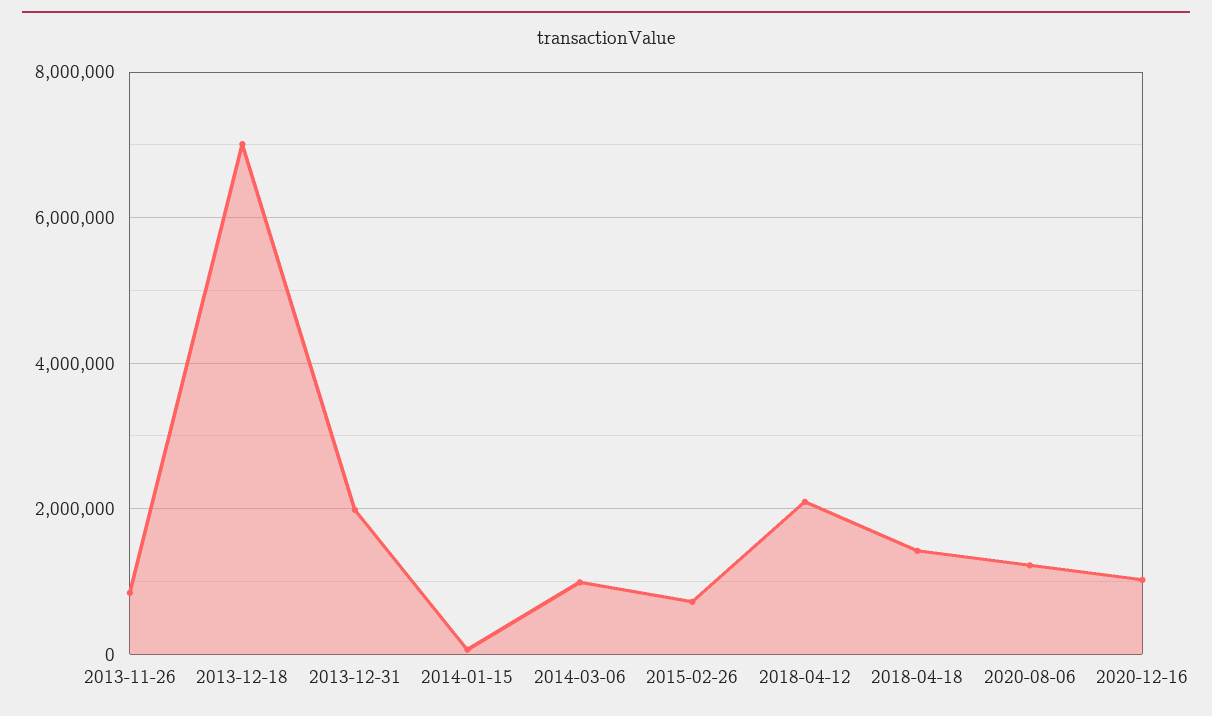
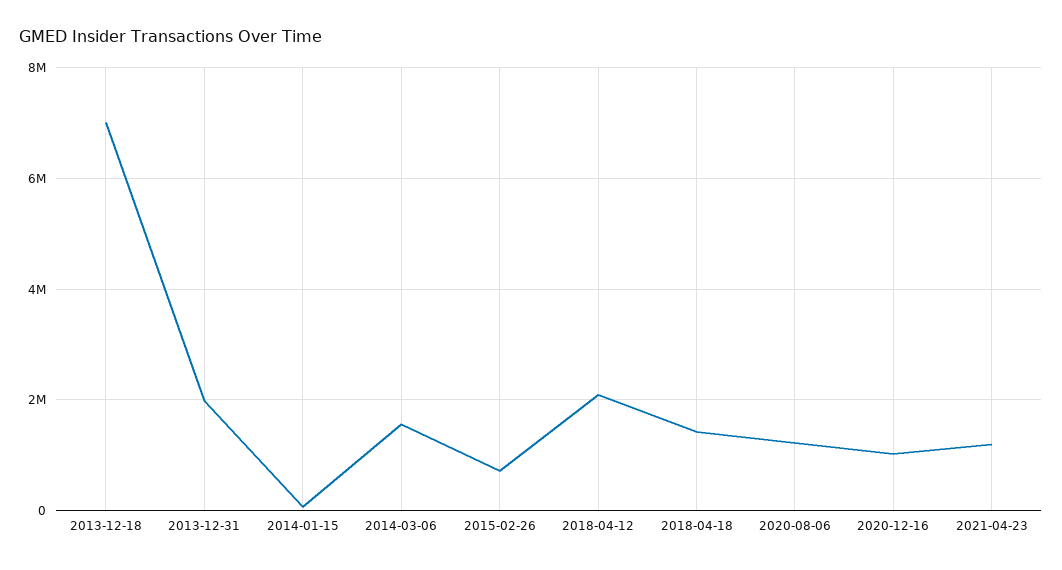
2013-11-26: 800000 -> none
2014-03-06: 1000000 -> 1600000
2021-04-23: none -> 1200000

